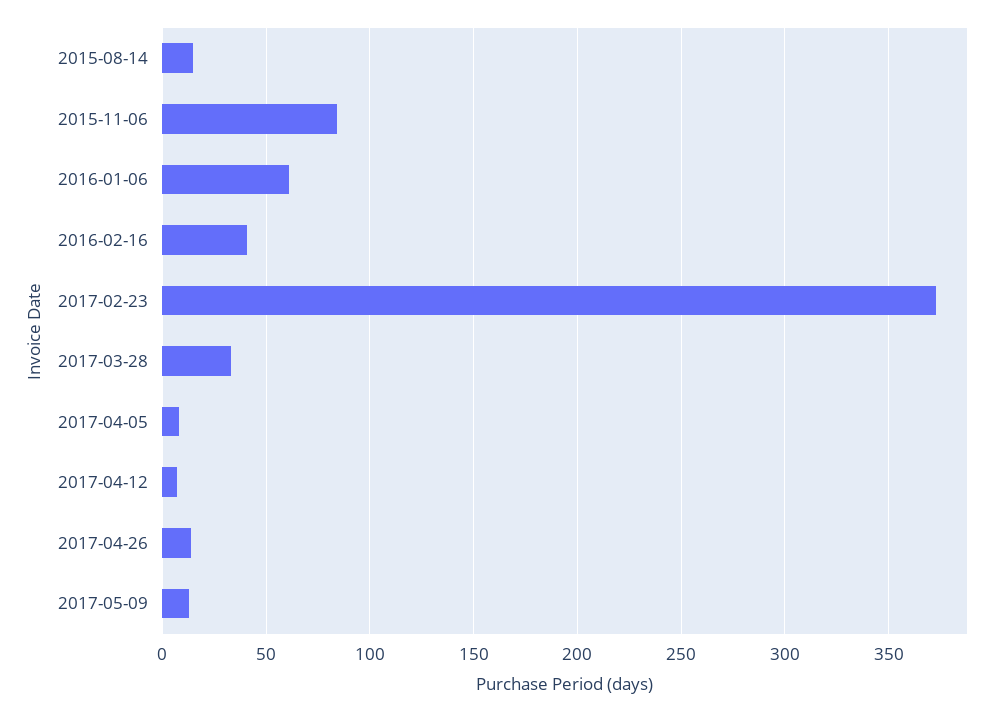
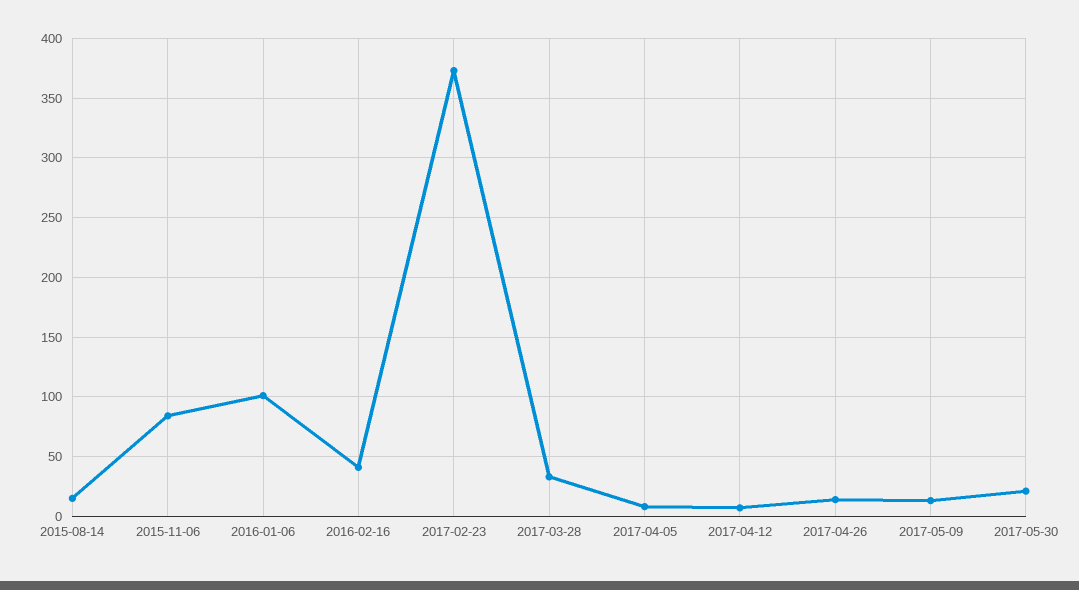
2016-01-06: 60 -> 100
2017-05-30: none -> 20

